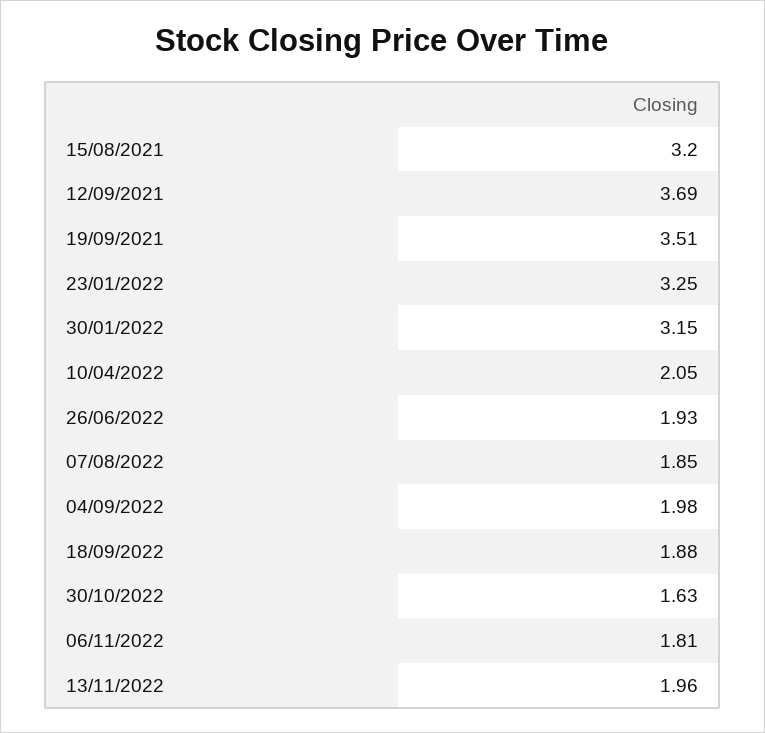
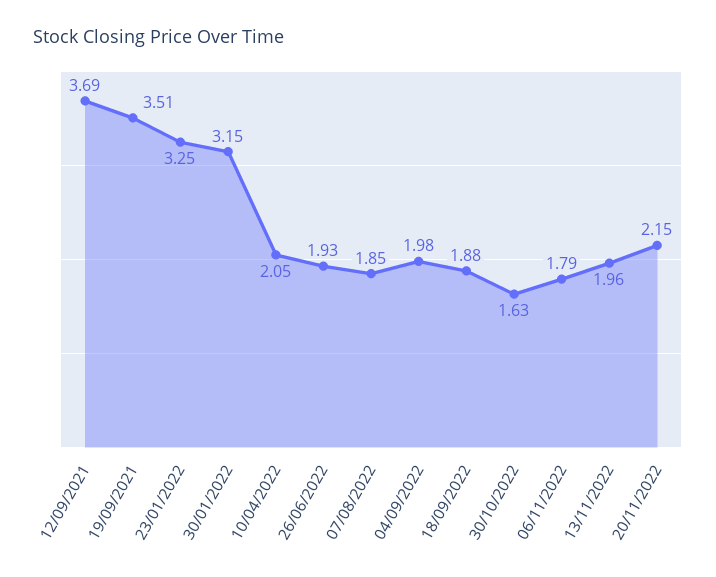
15/08/2021: 3.2 -> none
06/11/2022: 1.81 -> 1.79
20/11/2022: none -> 2.15

